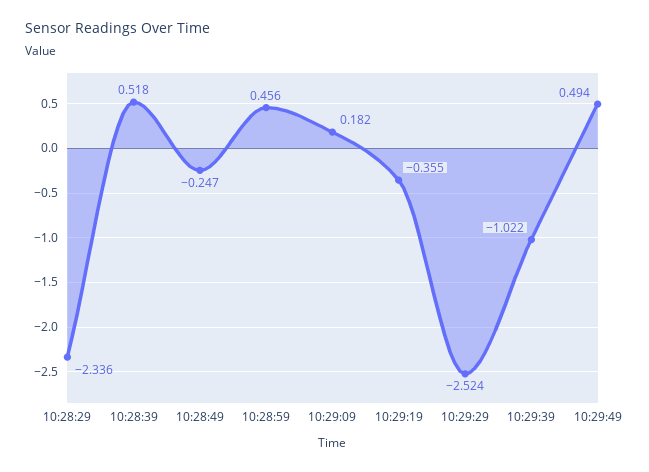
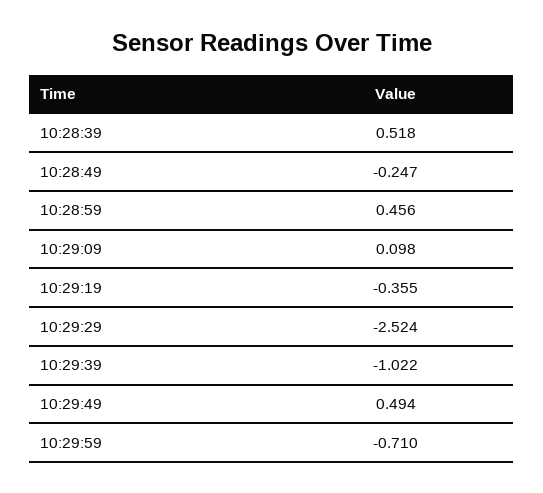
10:28:29: -2.336 -> none
10:29:09: 0.182 -> 0.098
10:29:59: none -> -0.71

